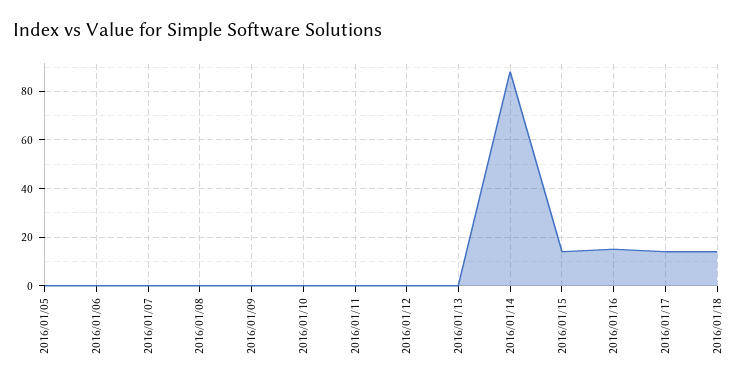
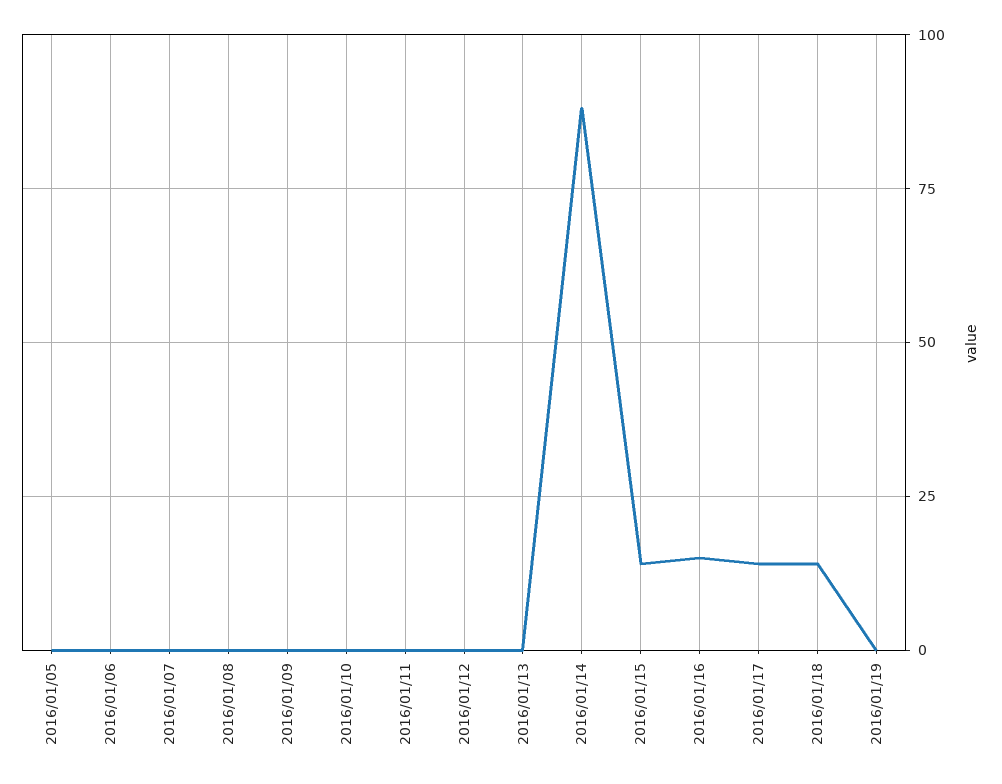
2016/01/19: none -> 0

